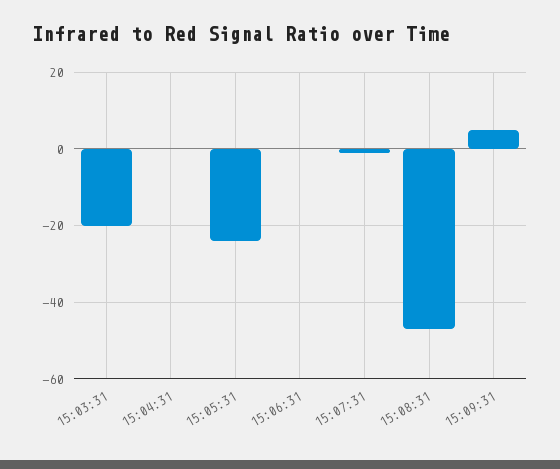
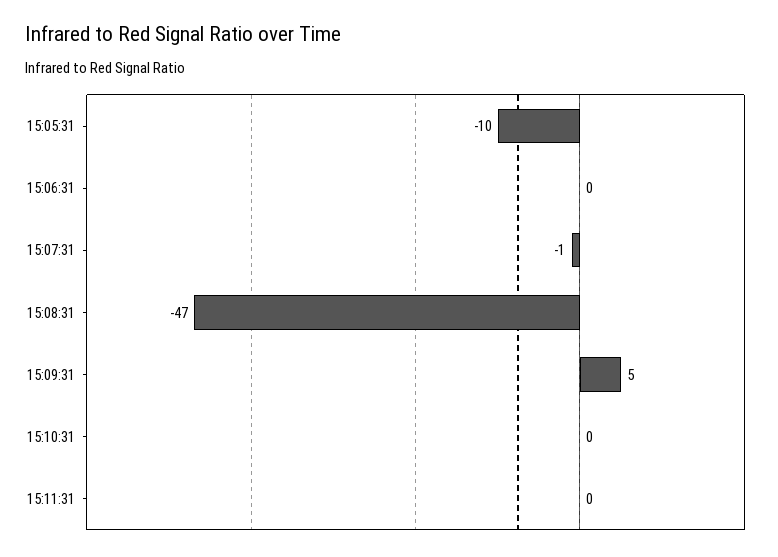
15:03:31: -20 -> none
15:04:31: 0 -> none
15:05:31: -25 -> -10
15:10:31: none -> 0
15:11:31: none -> 0

